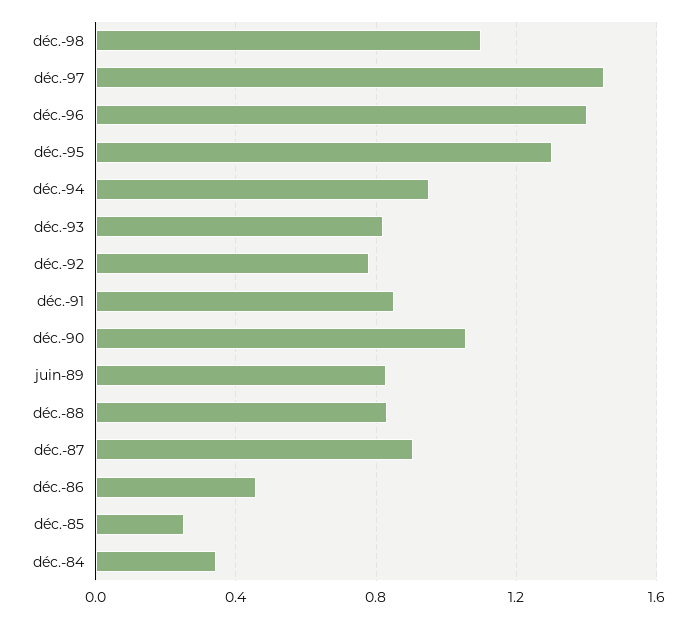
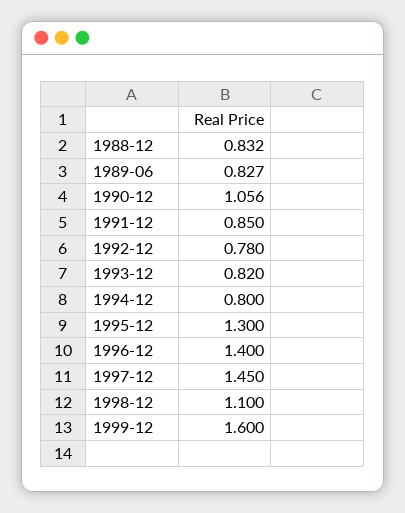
déc.-94: 0.95 -> 0.8
déc.-87: 0.9 -> none
déc.-86: 0.45 -> none
déc.-85: 0.25 -> none
déc.-84: 0.35 -> none
1999-12: none -> 1.6

